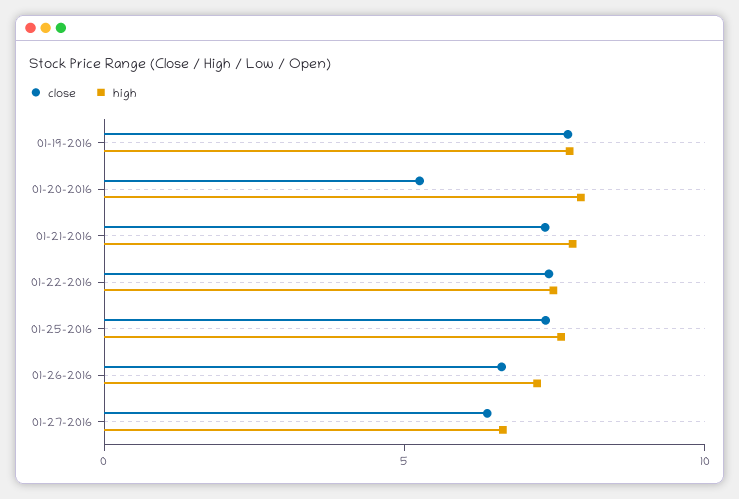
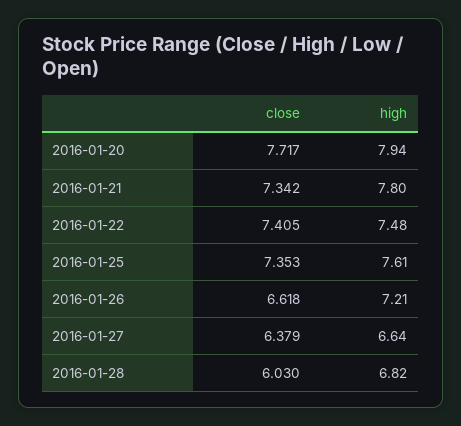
close, 01-19-2016: 8 -> none
high, 01-19-2016: 8 -> none
close, 01-20-2016: 5 -> 7.717
close, 2016-01-28: none -> 6.03
high, 2016-01-28: none -> 6.82

